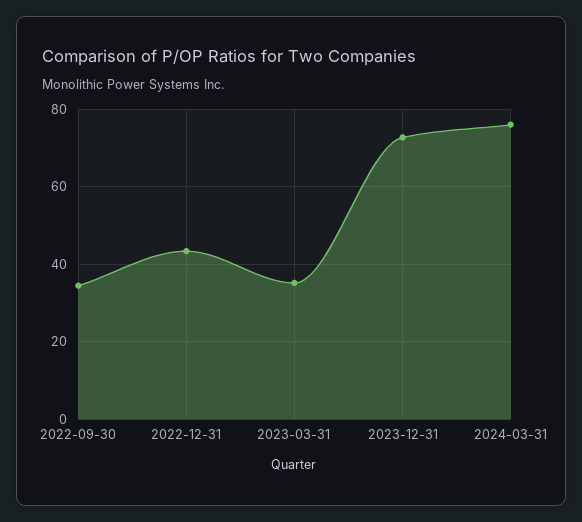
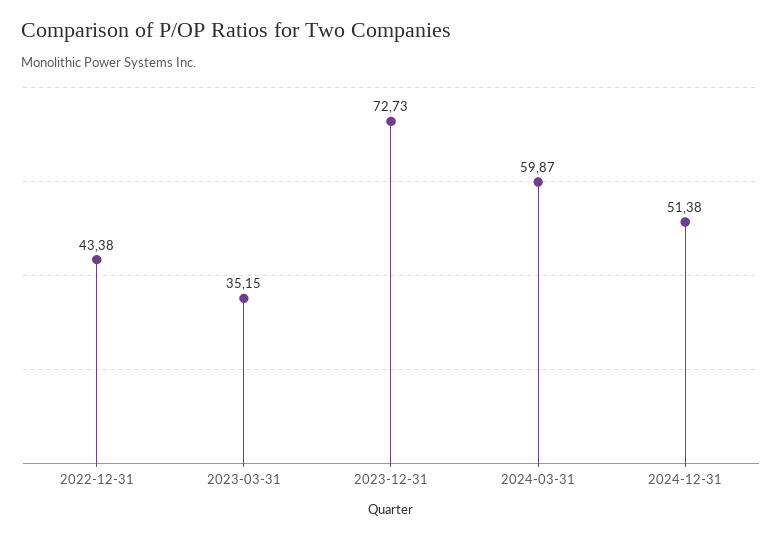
2022-09-30: 34 -> none
2024-03-31: 76 -> 59.87
2024-12-31: none -> 51.38

